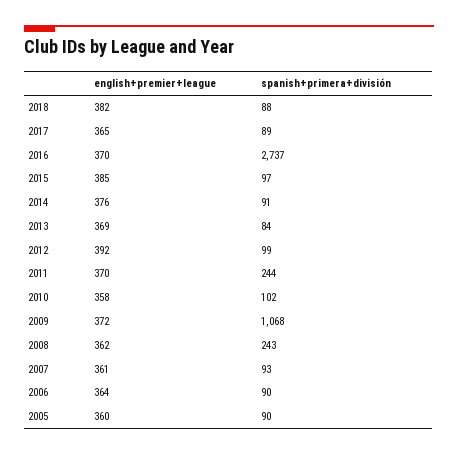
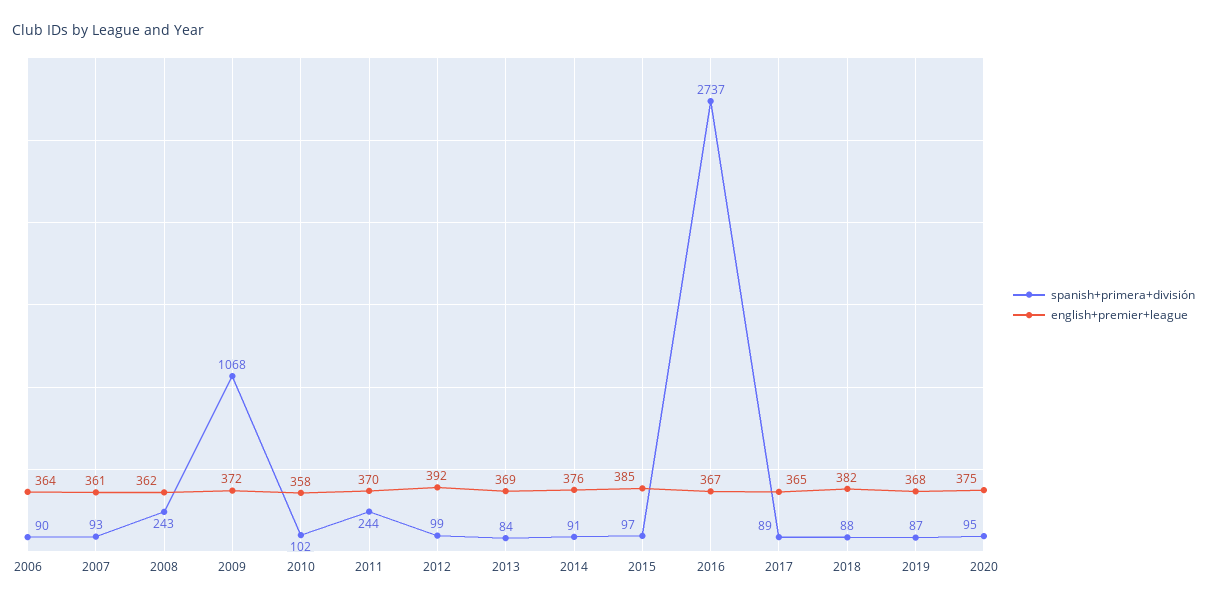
english+premier+league, 2016: 370 -> 367
english+premier+league, 2005: 360 -> none
spanish+primera+división, 2005: 90 -> none
spanish+primera+división, 2019: none -> 87
english+premier+league, 2019: none -> 368
spanish+primera+división, 2020: none -> 95
english+premier+league, 2020: none -> 375

